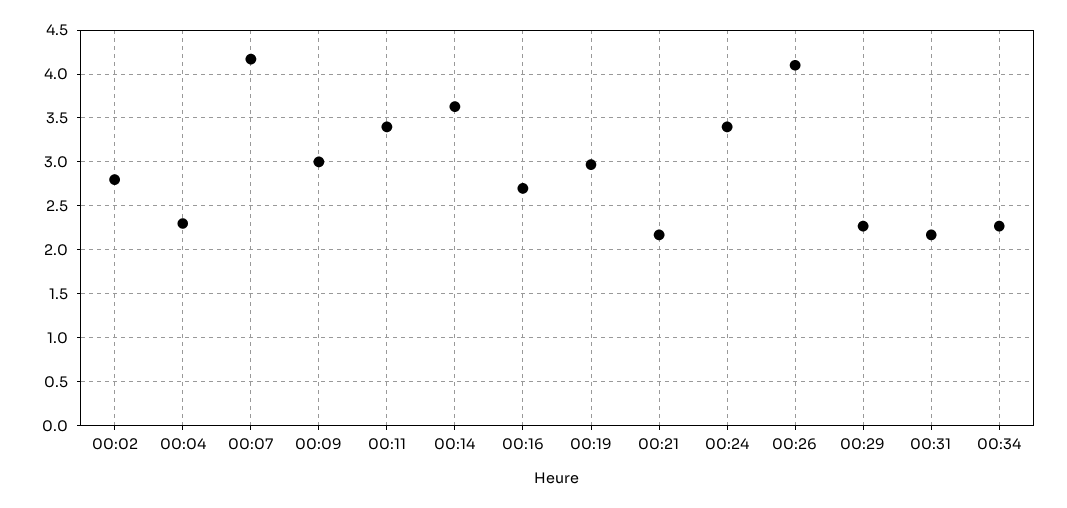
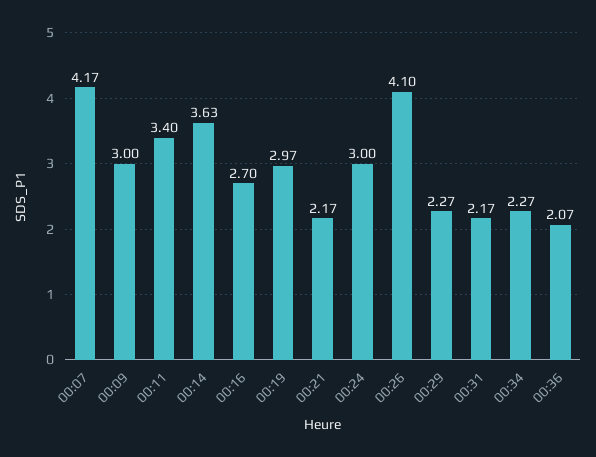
00:02: 2.8 -> none
00:04: 2.3 -> none
00:24: 3.4 -> 3
00:36: none -> 2.07

